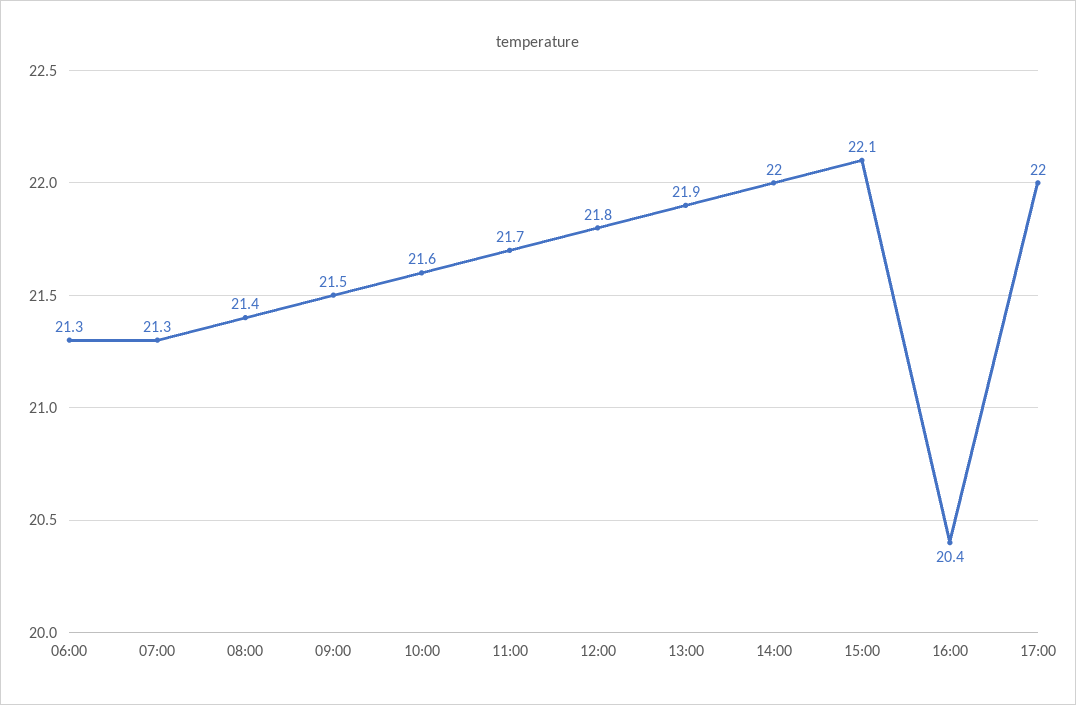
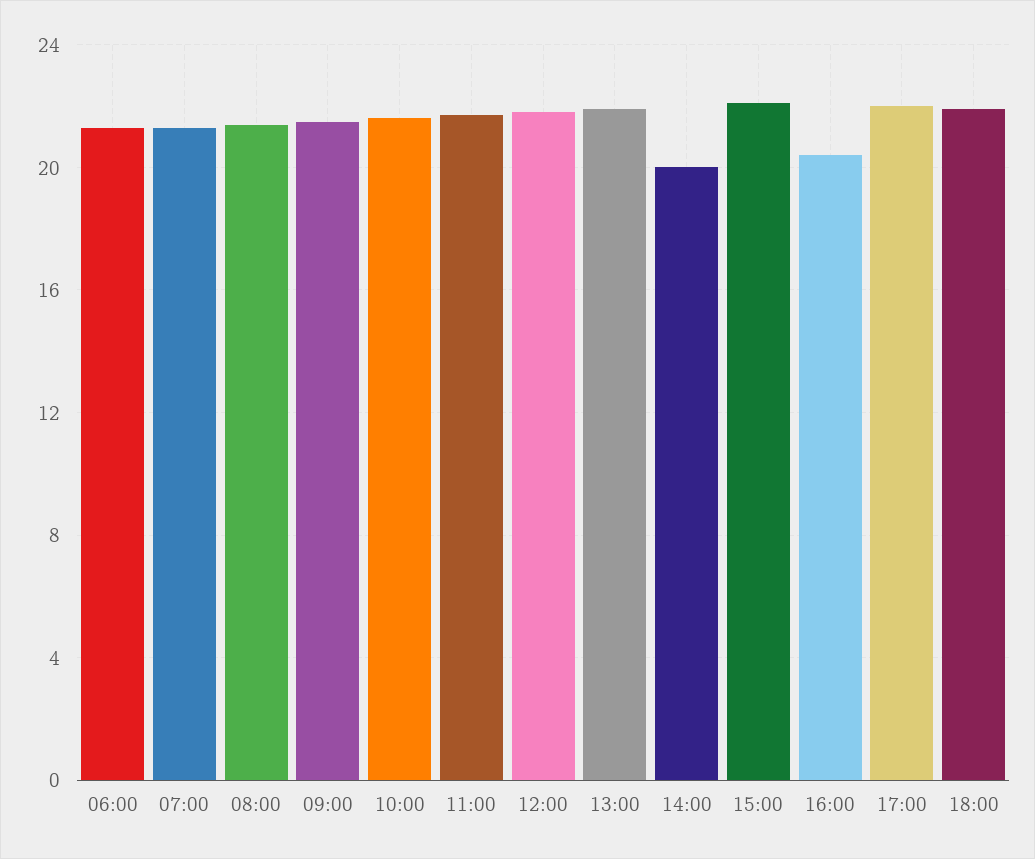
14:00: 22 -> 20
18:00: none -> 22

